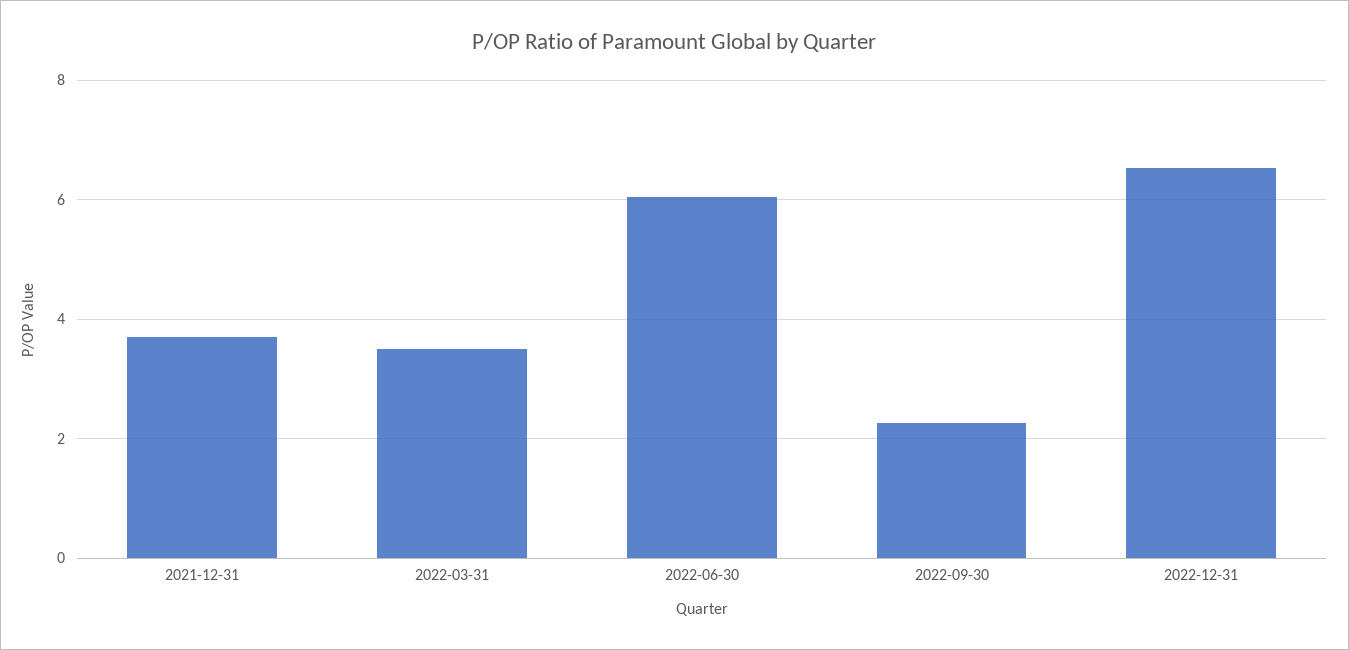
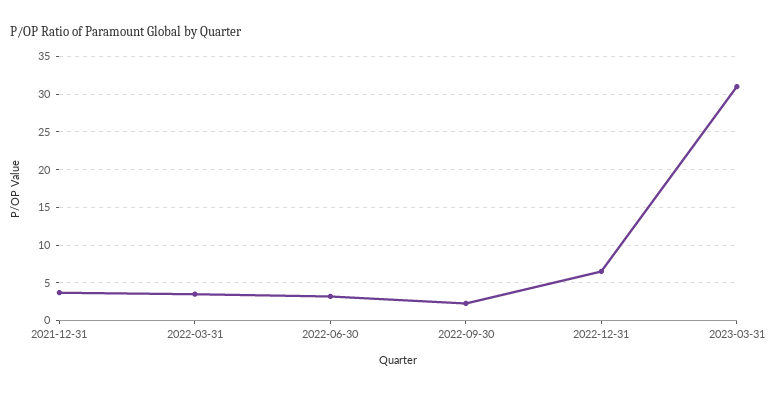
2022-06-30: 6 -> 3
2023-03-31: none -> 31

